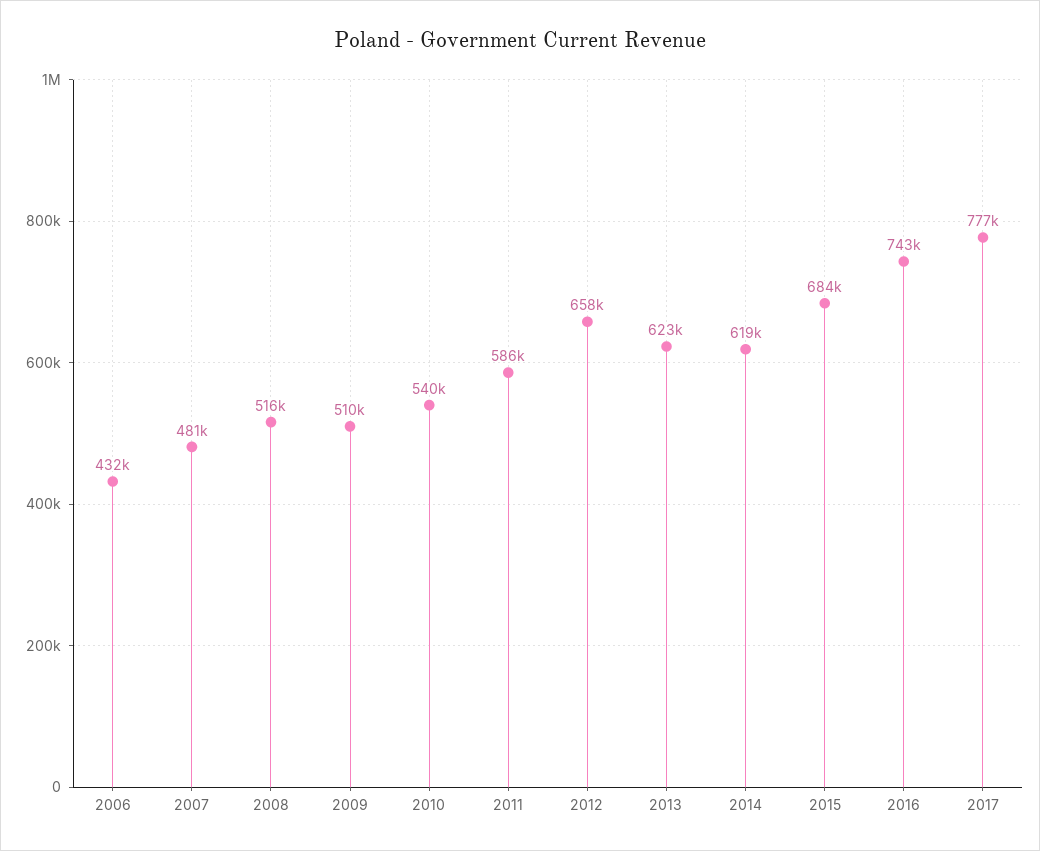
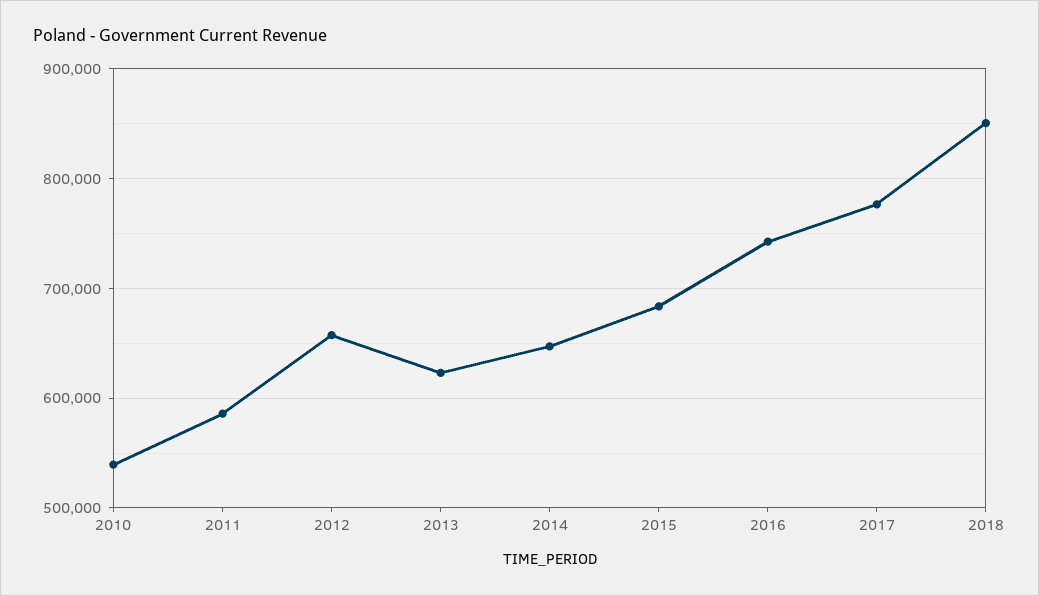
2006: 432000 -> none
2007: 481000 -> none
2008: 516000 -> none
2009: 510000 -> none
2014: 619000 -> 650000
2018: none -> 850000

